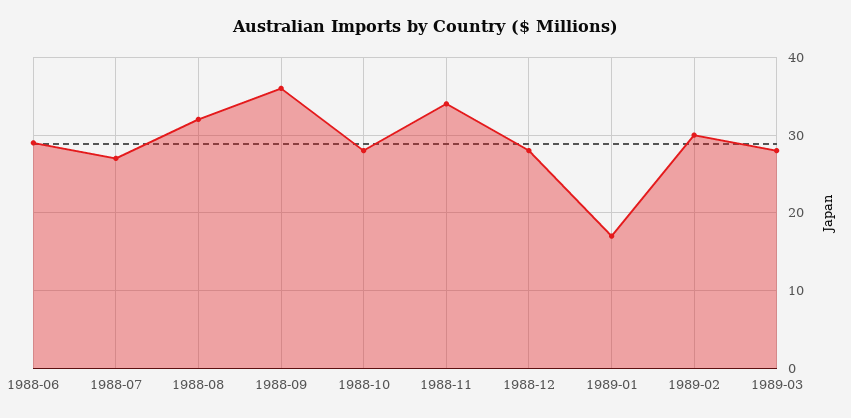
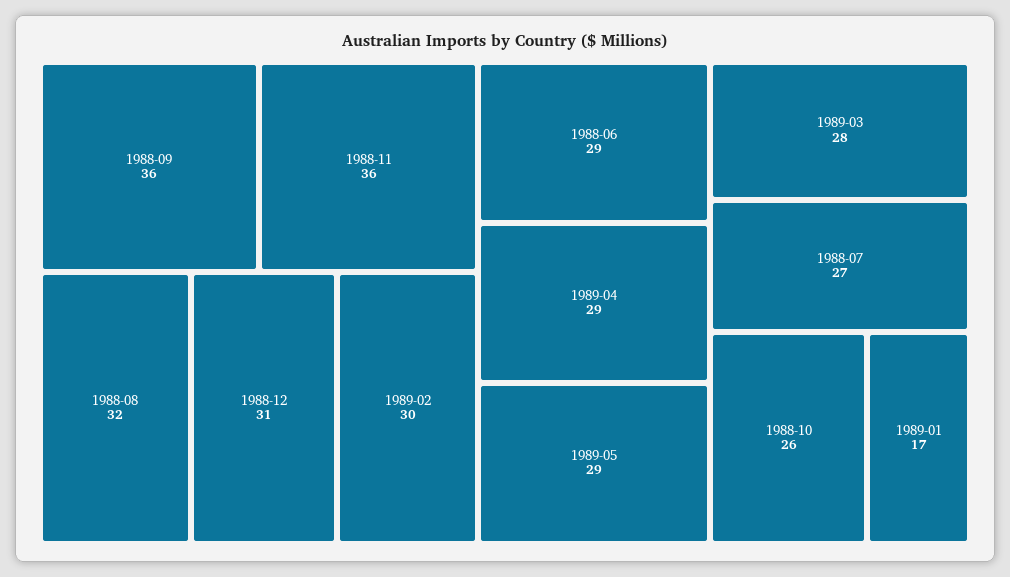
1988-10: 28 -> 26
1988-11: 34 -> 36
1988-12: 28 -> 31
1989-04: none -> 29
1989-05: none -> 29

